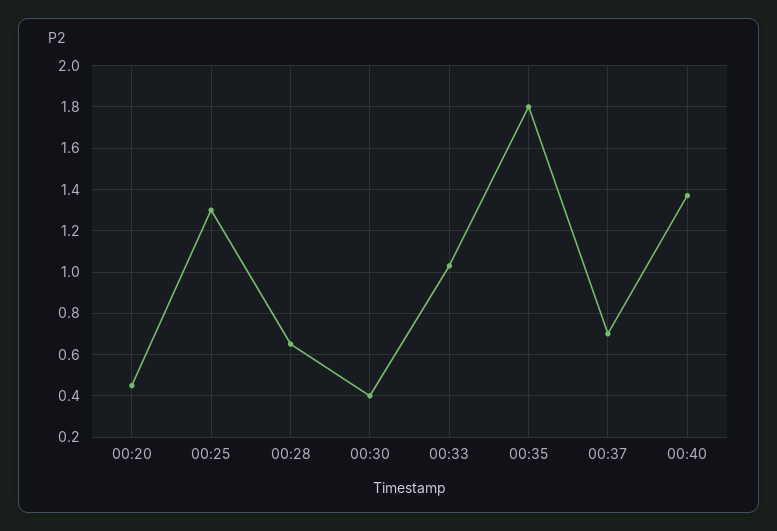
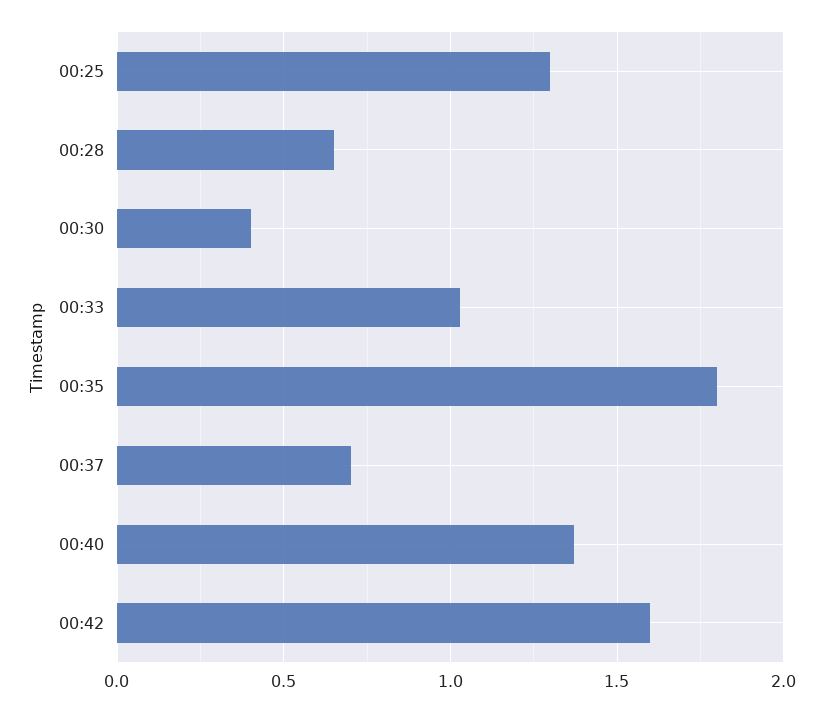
00:20: 0.45 -> none
00:42: none -> 1.6

